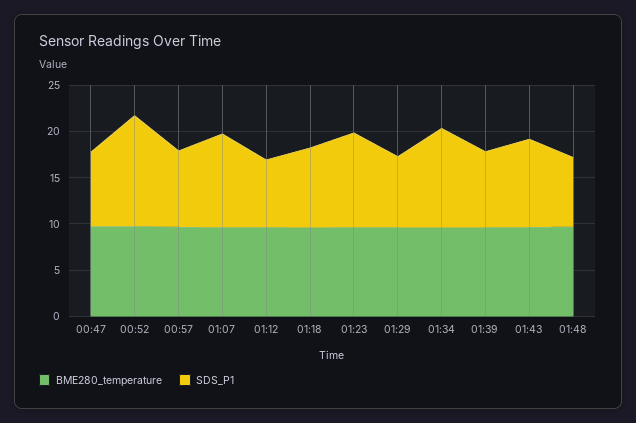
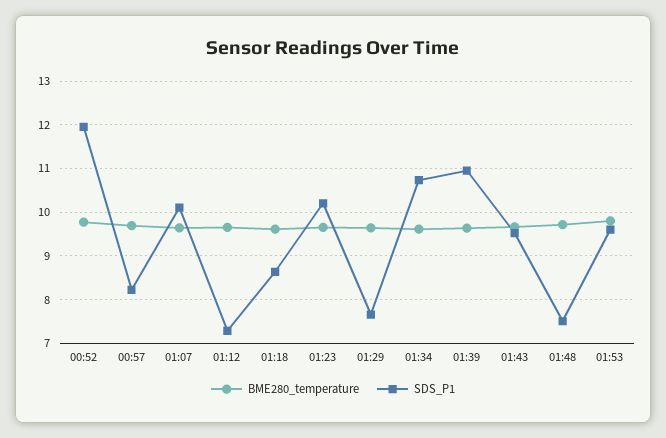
BME280_temperature, 00:47: 10 -> none
SDS_P1, 00:47: 8 -> none
SDS_P1, 01:39: 8 -> 11
BME280_temperature, 01:53: none -> 9.8
SDS_P1, 01:53: none -> 9.6

